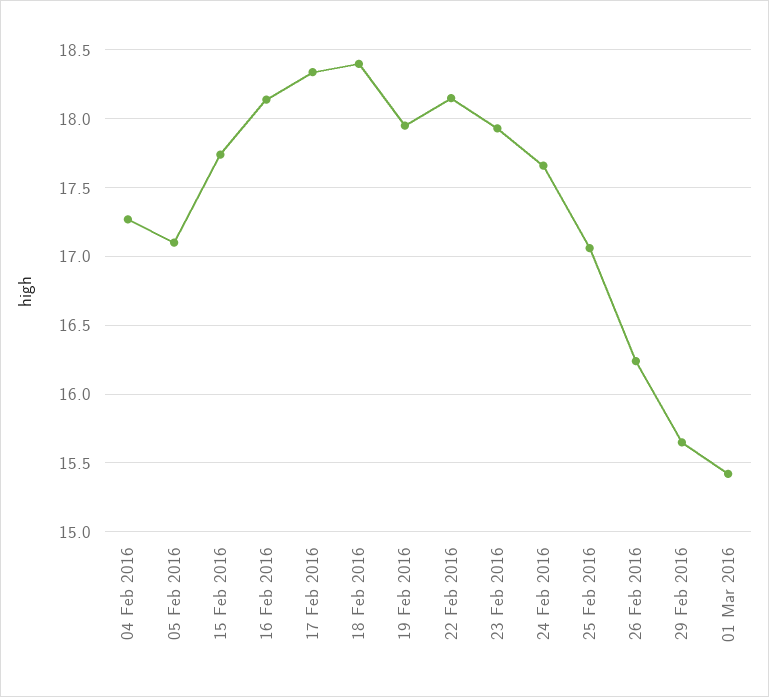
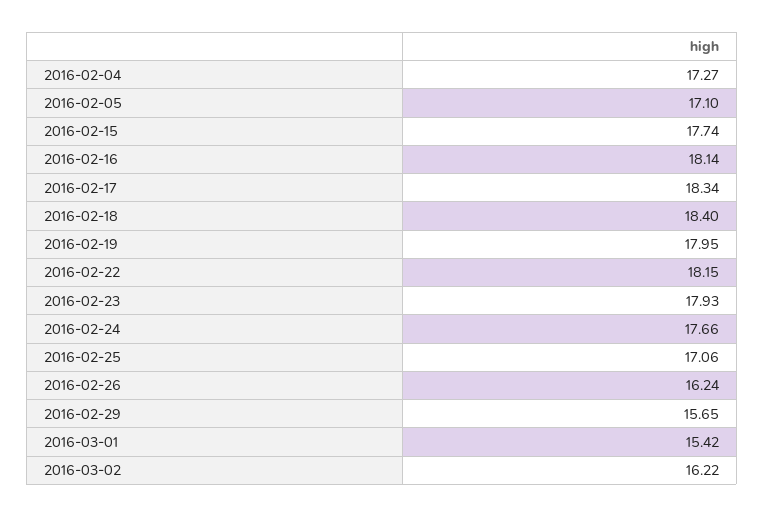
2016-03-02: none -> 16.22

